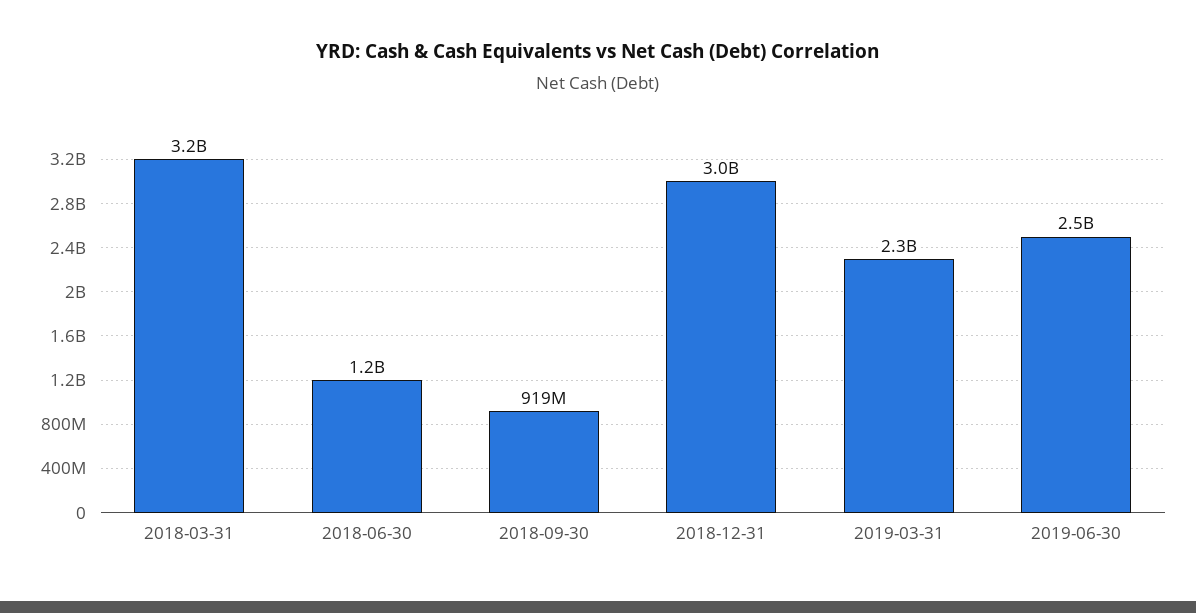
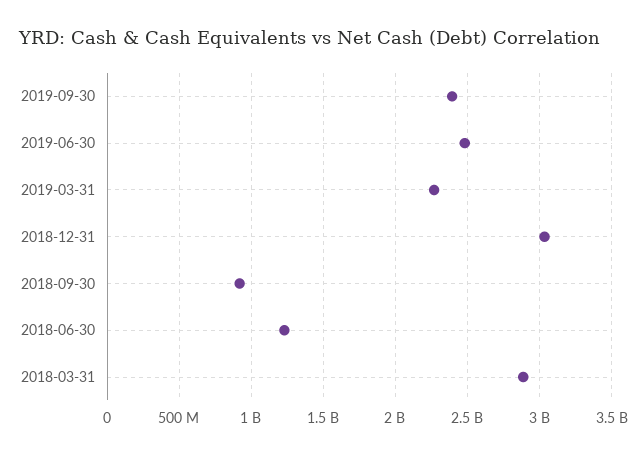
2018-03-31: 3200000000 -> 2900000000
2019-09-30: none -> 2400000000

